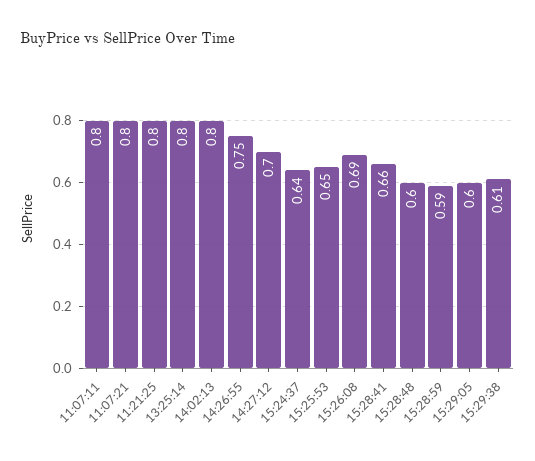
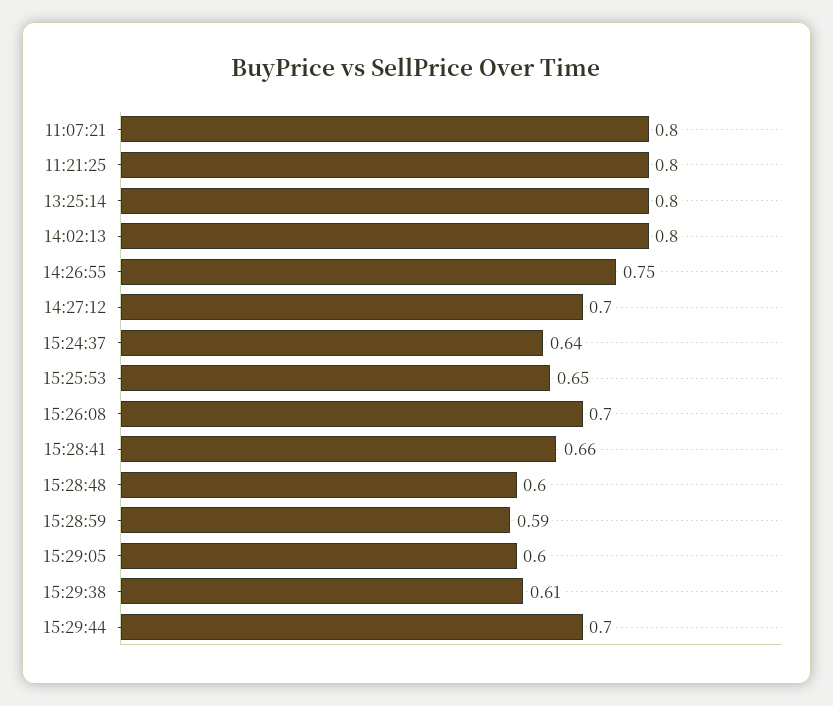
11:07:11: 0.8 -> none
15:26:08: 0.69 -> 0.7
15:29:44: none -> 0.7

